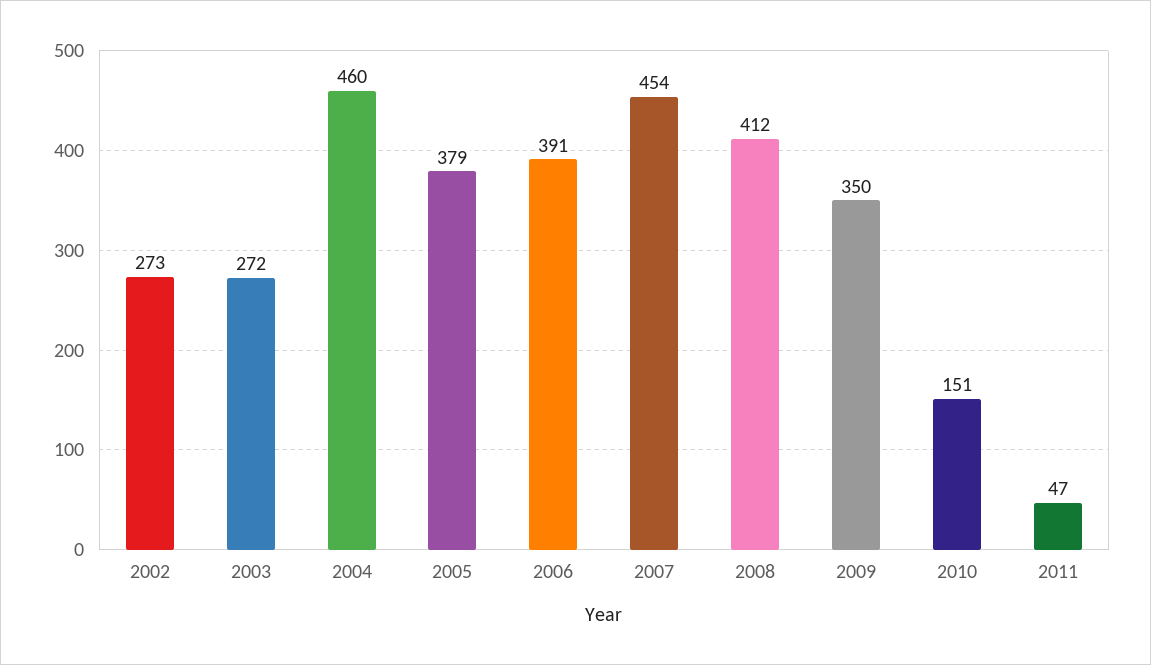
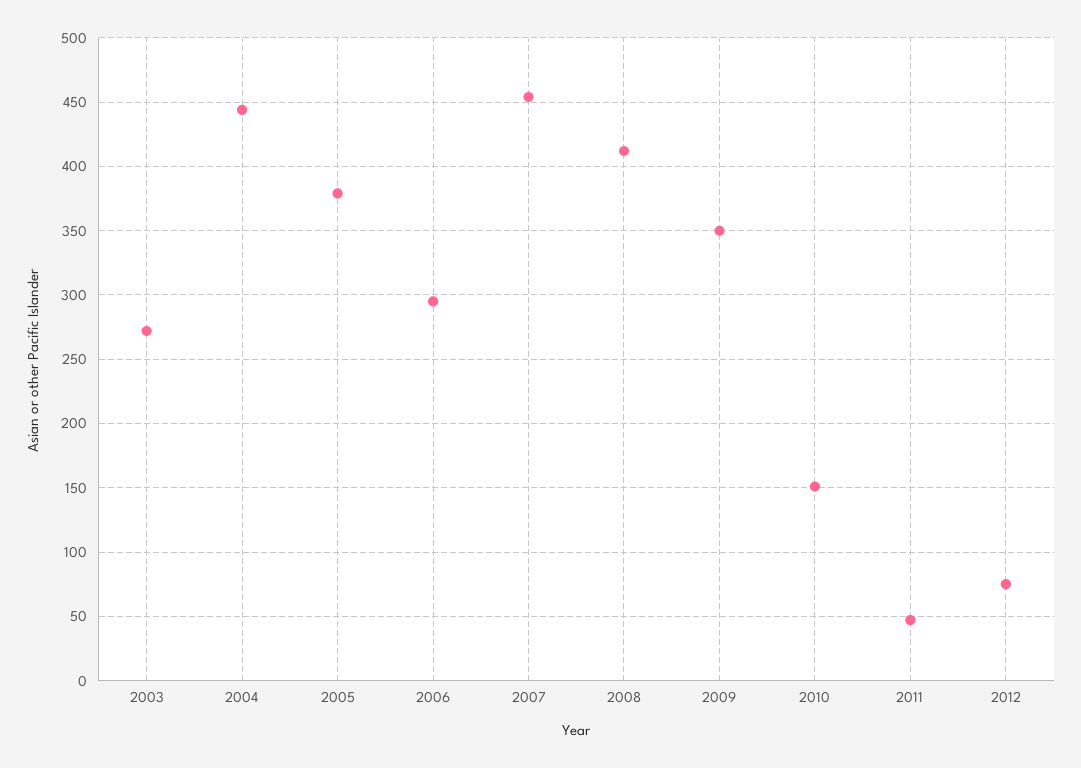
2002: 273 -> none
2004: 460 -> 445
2006: 391 -> 295
2012: none -> 75

